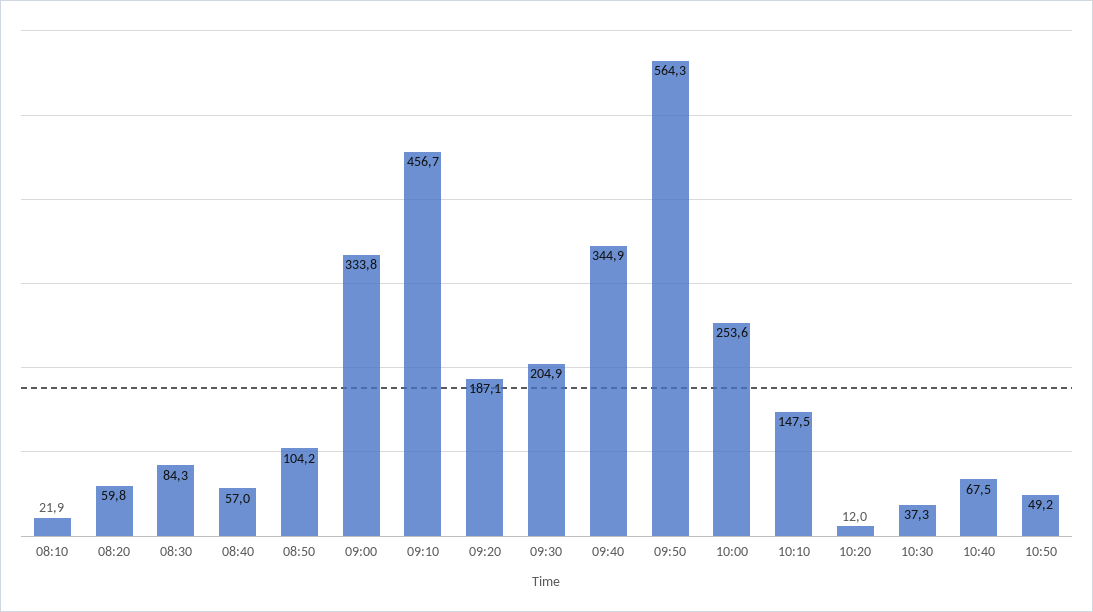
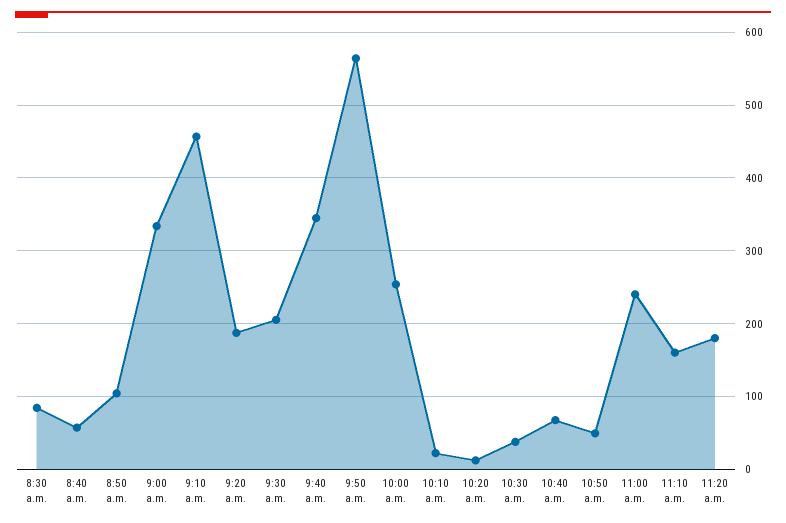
08:10: 21.9 -> none
08:20: 59.8 -> none
10:10: 147.5 -> 20
11:00 a.m.: none -> 240
11:10 a.m.: none -> 160
11:20 a.m.: none -> 180

